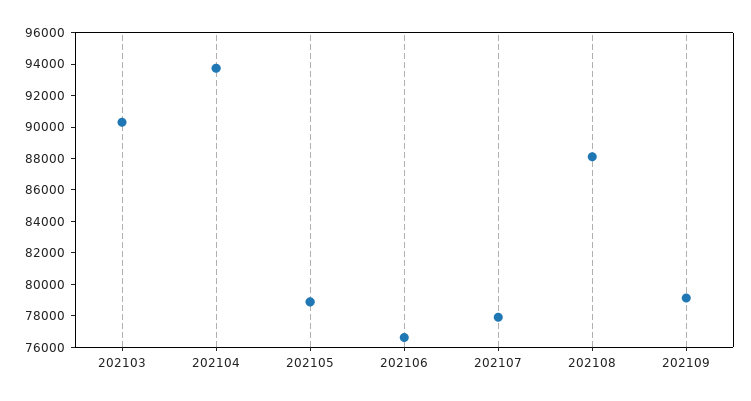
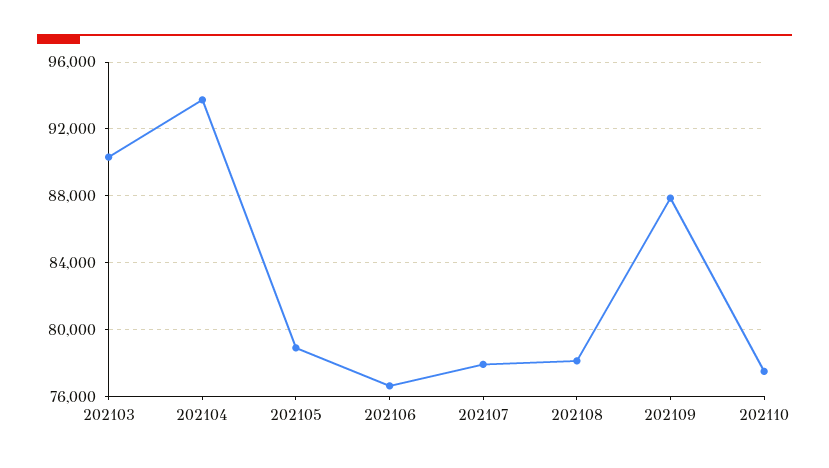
202108: 88000 -> 78000
202109: 79000 -> 88000
202110: none -> 77500

